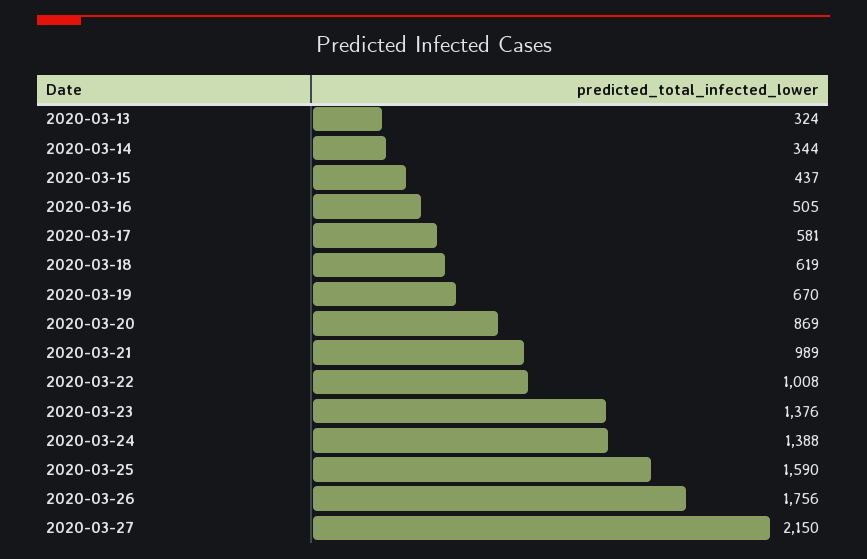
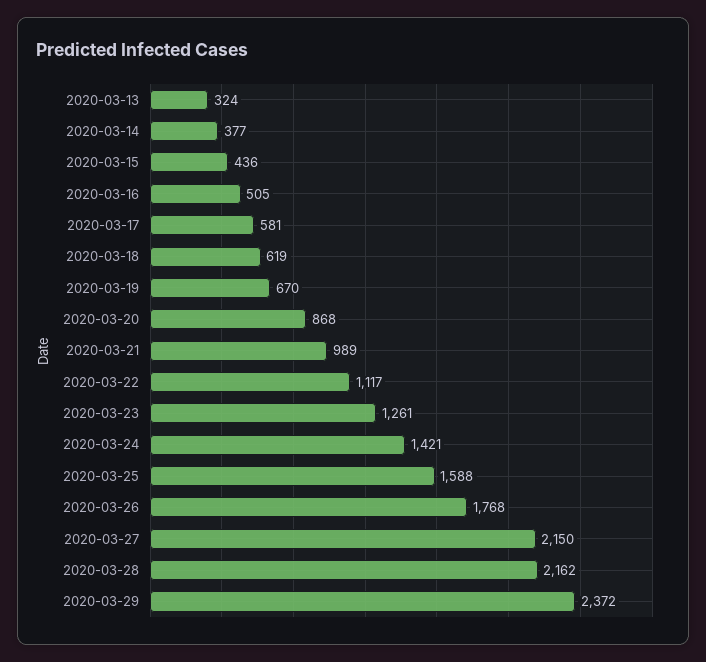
2020-03-14: 344 -> 377
2020-03-15: 437 -> 436
2020-03-20: 869 -> 868
2020-03-22: 1008 -> 1117
2020-03-23: 1376 -> 1261
2020-03-24: 1388 -> 1421
2020-03-25: 1590 -> 1588
2020-03-26: 1756 -> 1768
2020-03-28: none -> 2162
2020-03-29: none -> 2372

